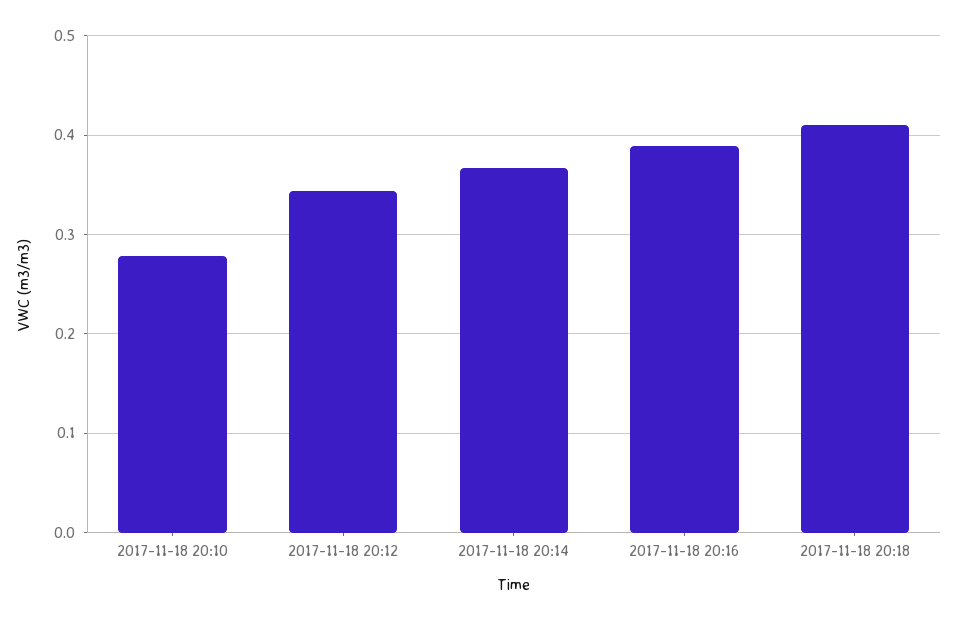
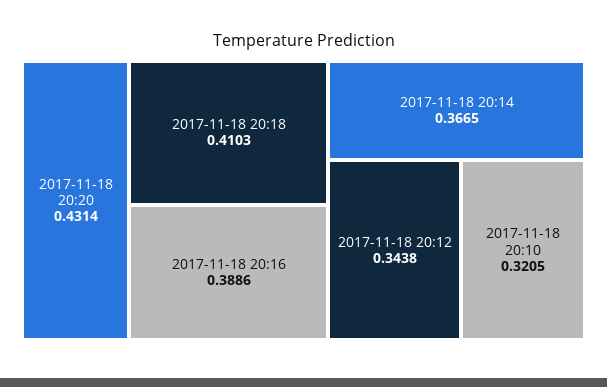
2017-11-18 20:10: 0.28 -> 0.3205
2017-11-18 20:20: none -> 0.4314

